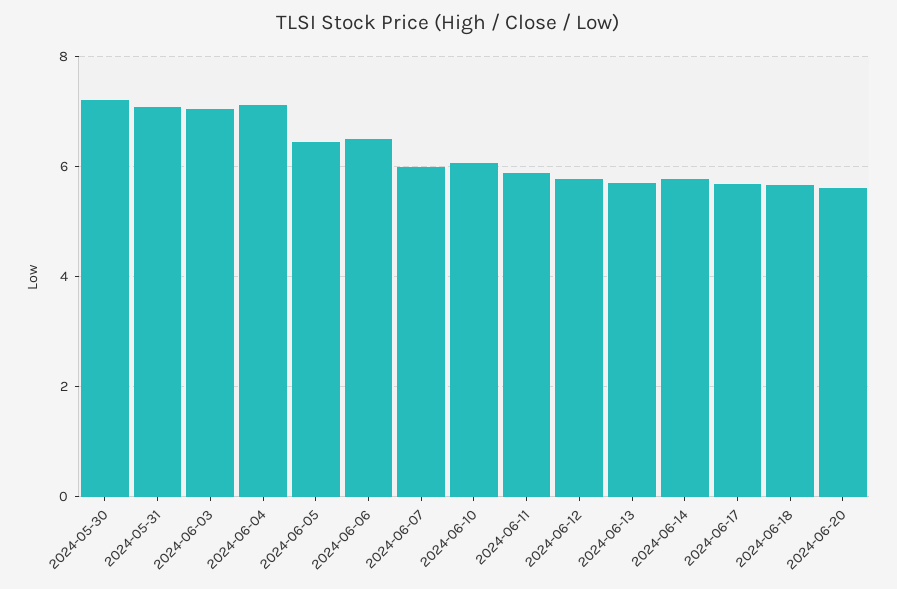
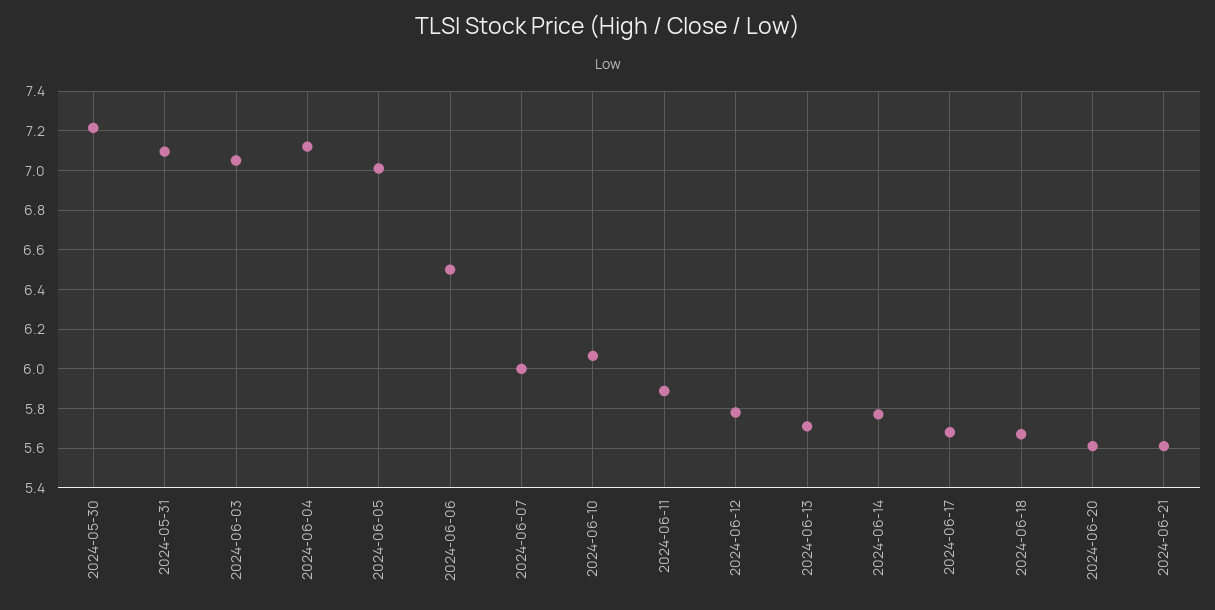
2024-06-05: 6.4 -> 7
2024-06-21: none -> 5.6

